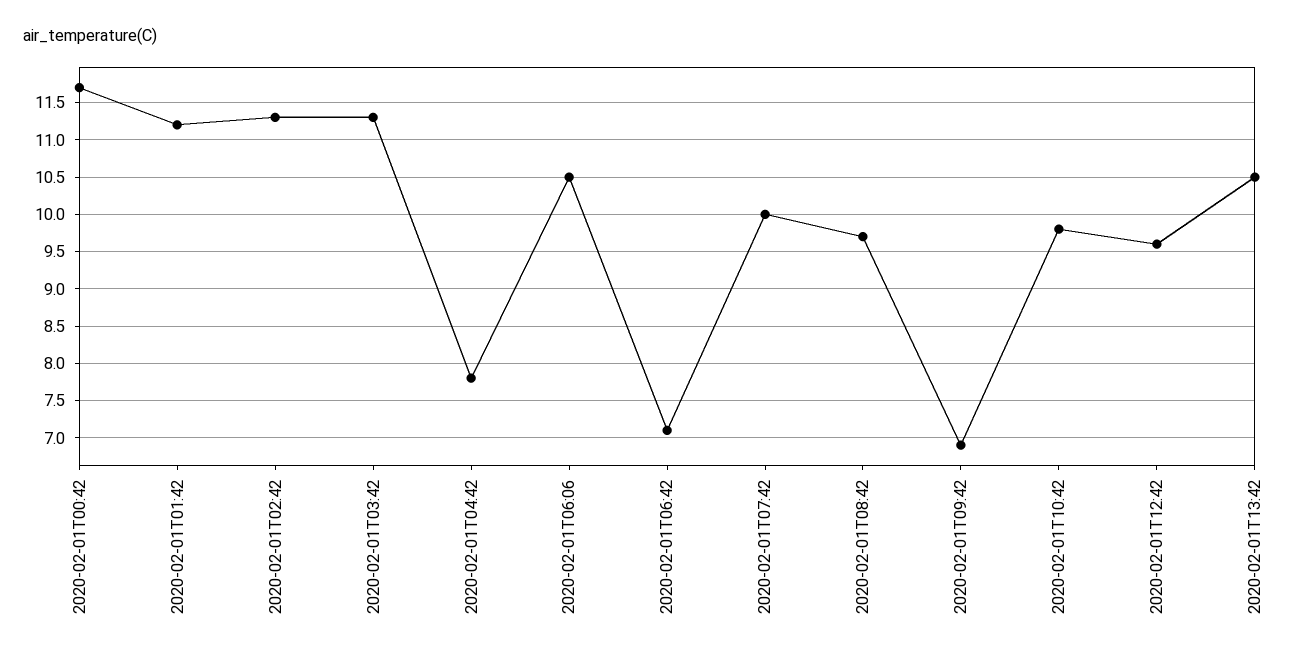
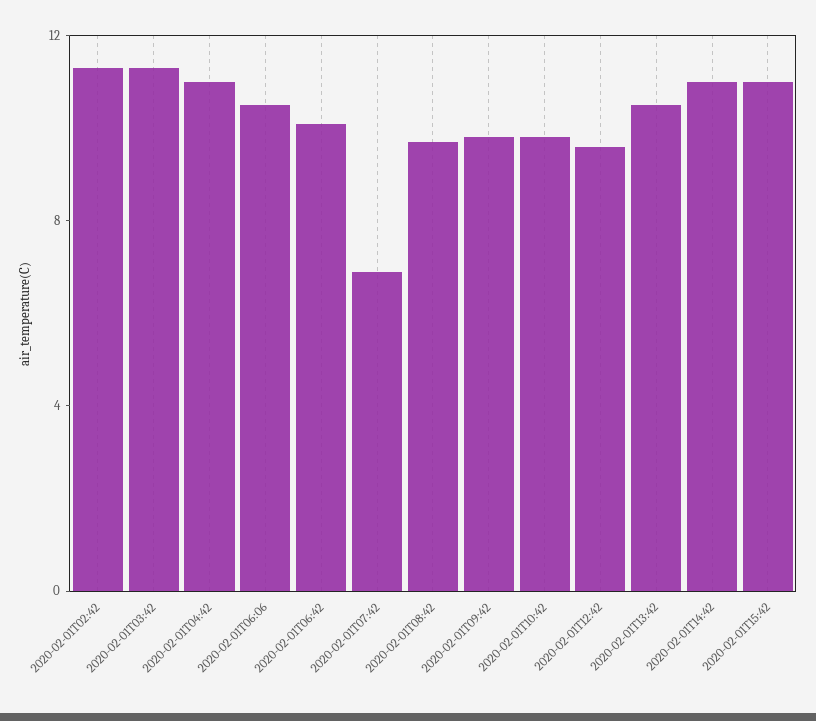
2020-02-01T00:42: 11.7 -> none
2020-02-01T01:42: 11.2 -> none
2020-02-01T04:42: 7.8 -> 11
2020-02-01T06:42: 7.1 -> 10
2020-02-01T07:42: 10 -> 7
2020-02-01T09:42: 6.9 -> 10
2020-02-01T14:42: none -> 11
2020-02-01T15:42: none -> 11

